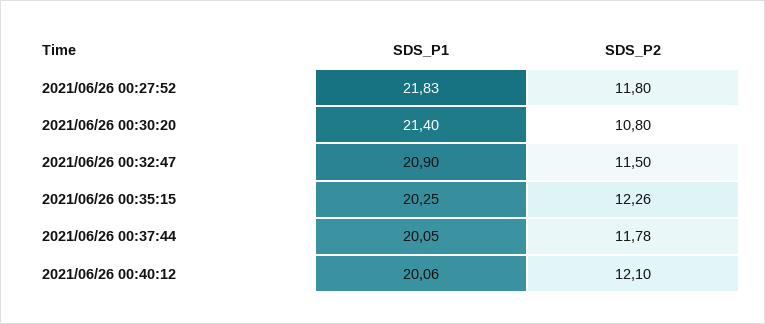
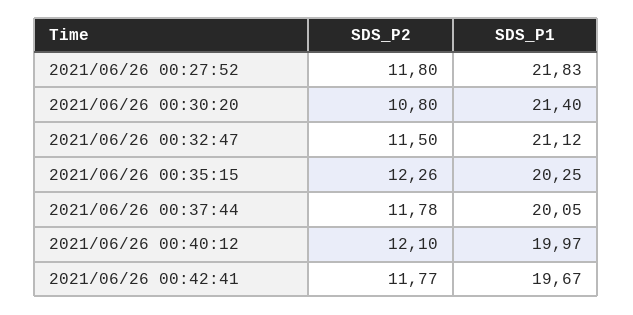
SDS_P1, 2021/06/26 00:32:47: 20.9 -> 21.12
SDS_P1, 2021/06/26 00:40:12: 20.06 -> 19.97
SDS_P2, 2021/06/26 00:42:41: none -> 11.77
SDS_P1, 2021/06/26 00:42:41: none -> 19.67

